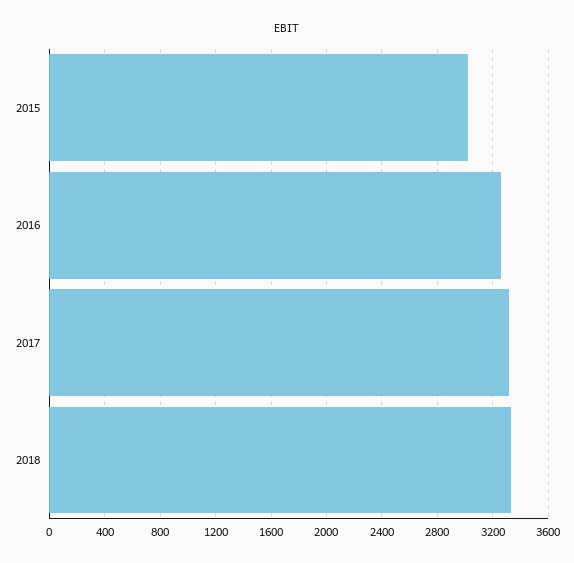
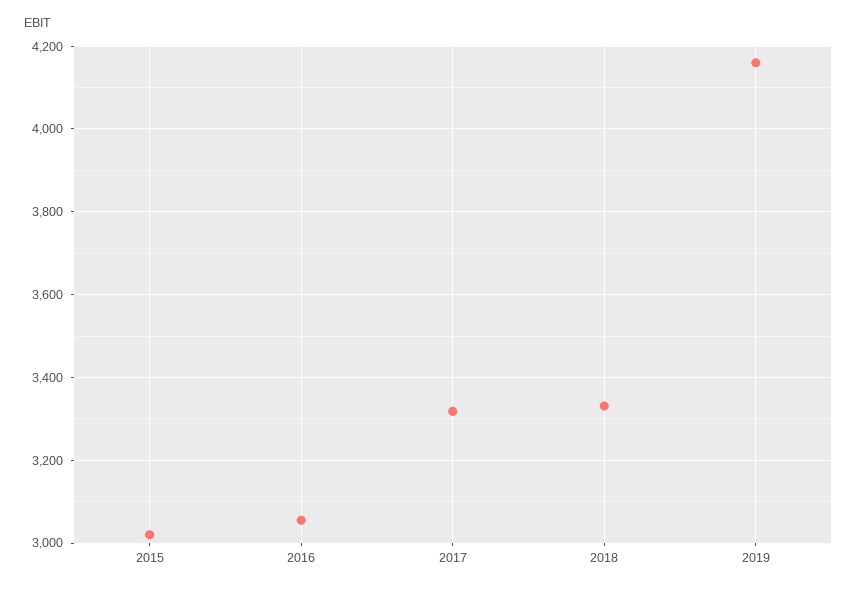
2016: 3250 -> 3060
2019: none -> 4160

